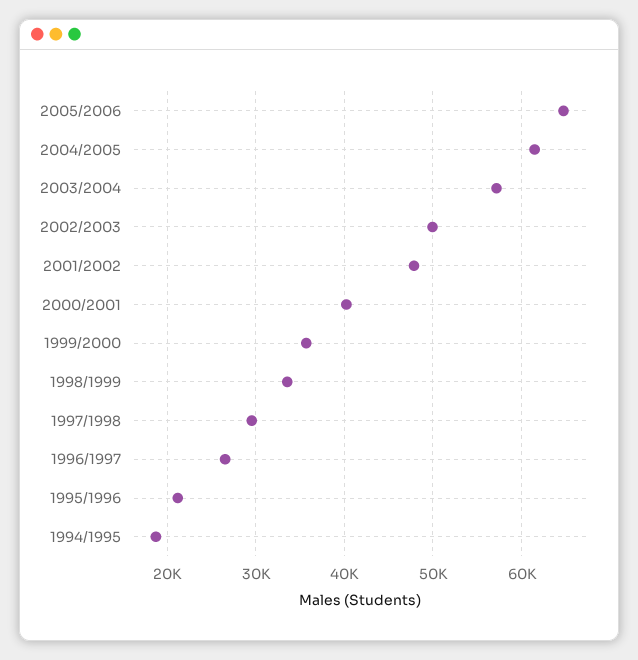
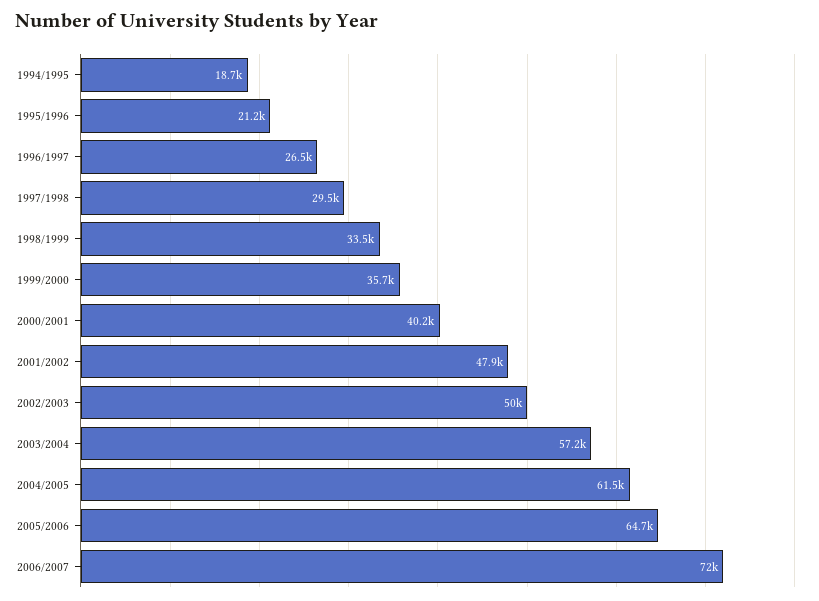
2006/2007: none -> 72000

